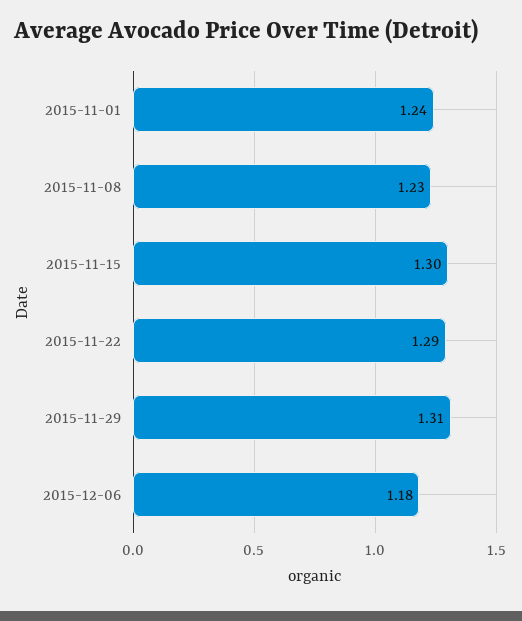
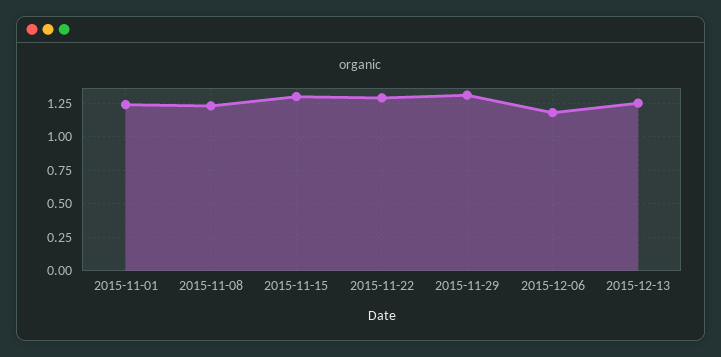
2015-12-13: none -> 1.25

